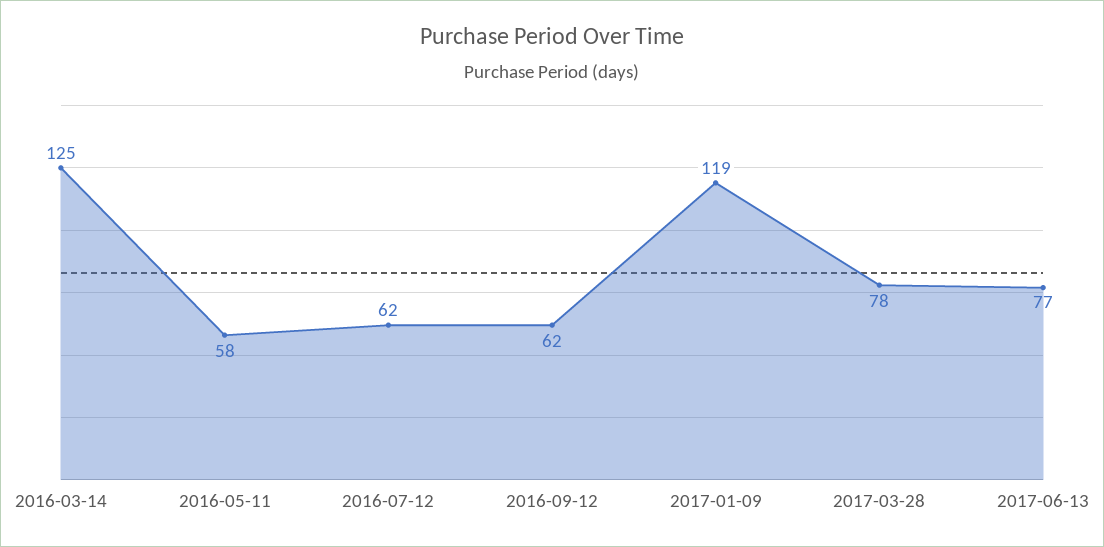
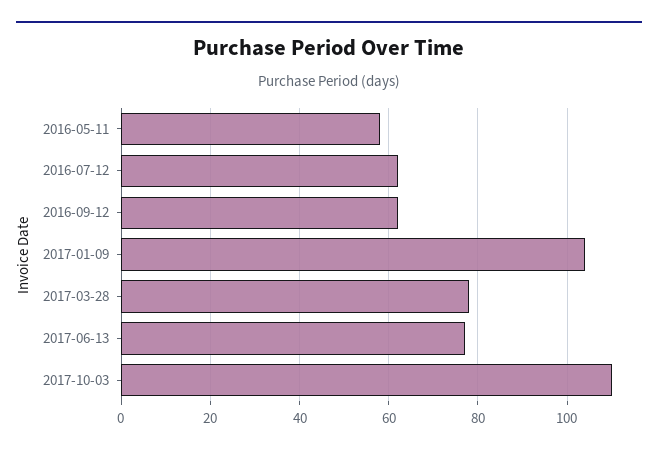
2016-03-14: 125 -> none
2017-01-09: 119 -> 105
2017-10-03: none -> 110

